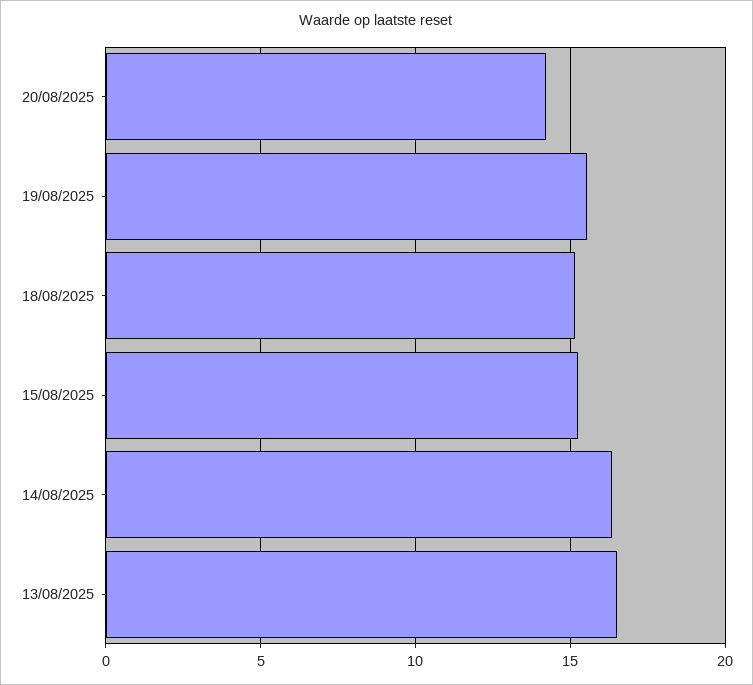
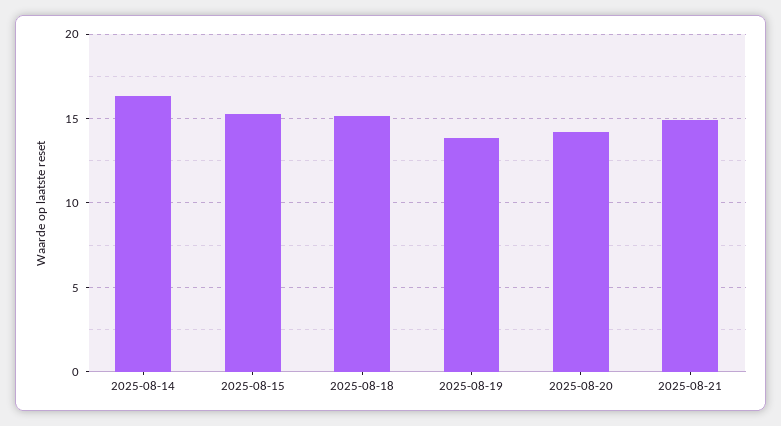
19/08/2025: 15.5 -> 14
13/08/2025: 16.5 -> none
2025-08-21: none -> 15

